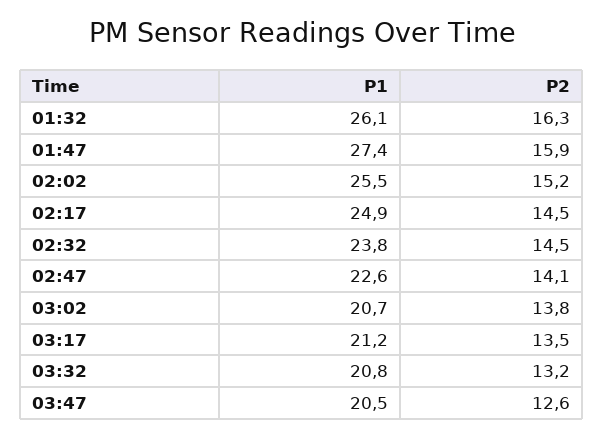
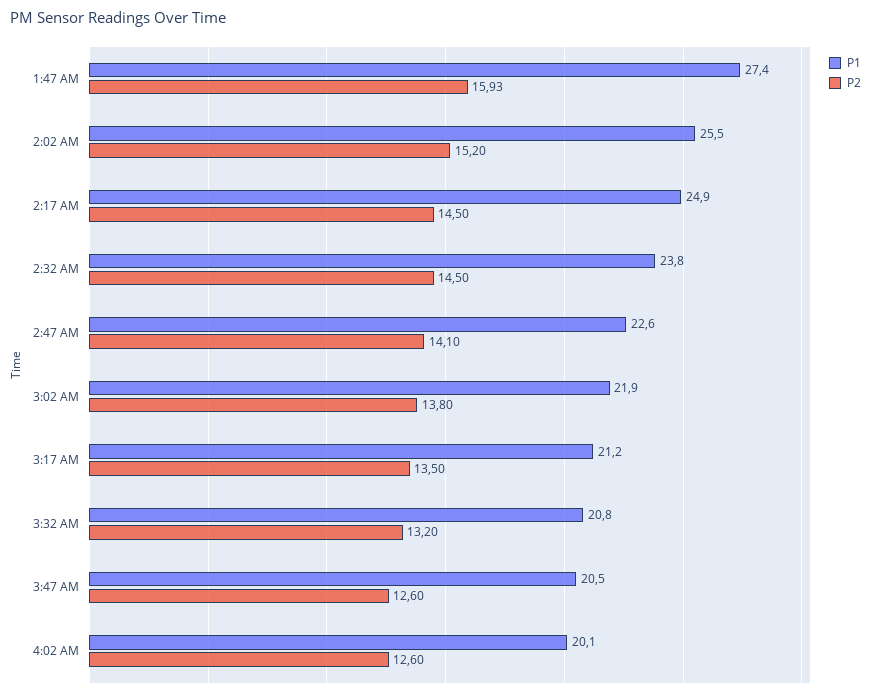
P1, 01:32: 26.1 -> none
P2, 01:32: 16.3 -> none
P1, 03:02: 20.7 -> 21.9
P1, 4:02 AM: none -> 20.1
P2, 4:02 AM: none -> 12.6

